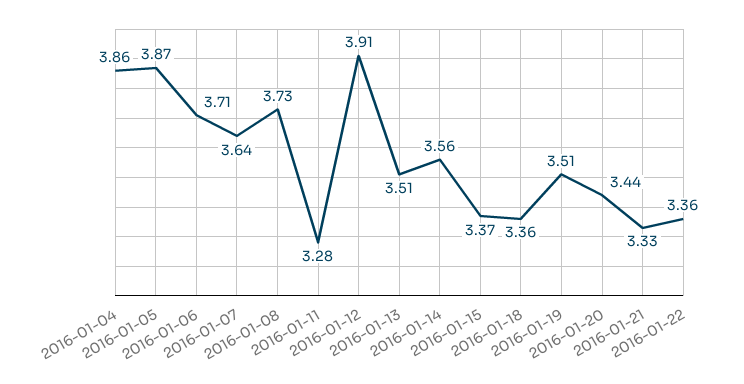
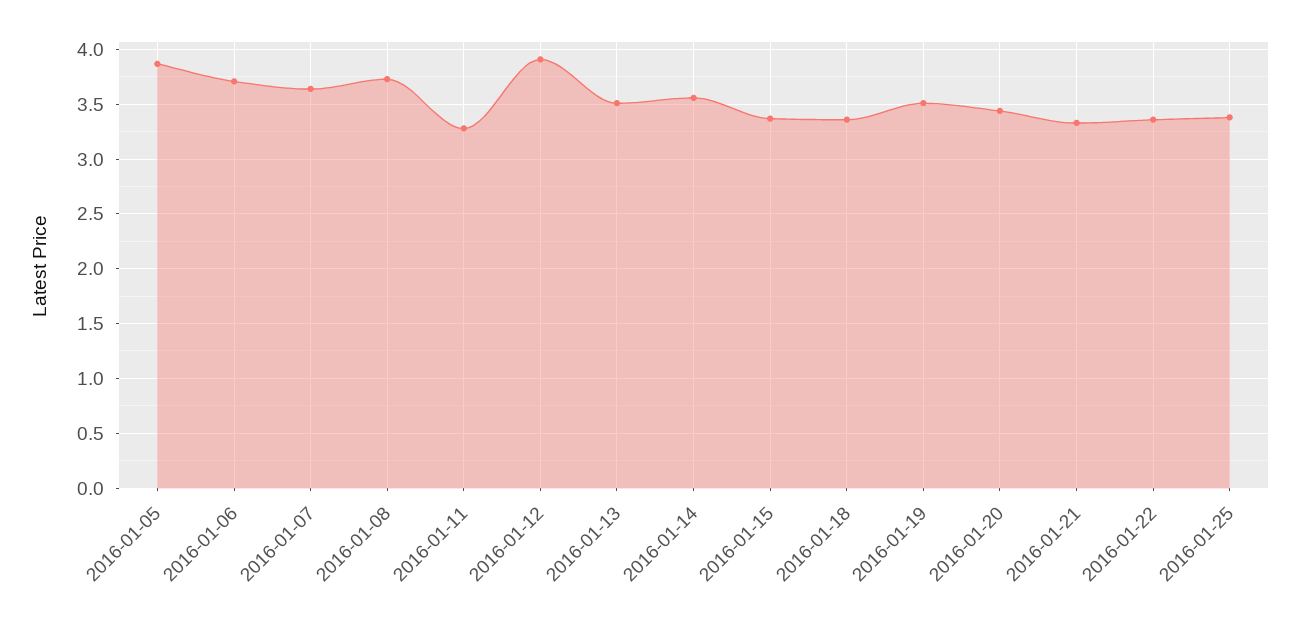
2016-01-04: 3.86 -> none
2016-01-25: none -> 3.4

